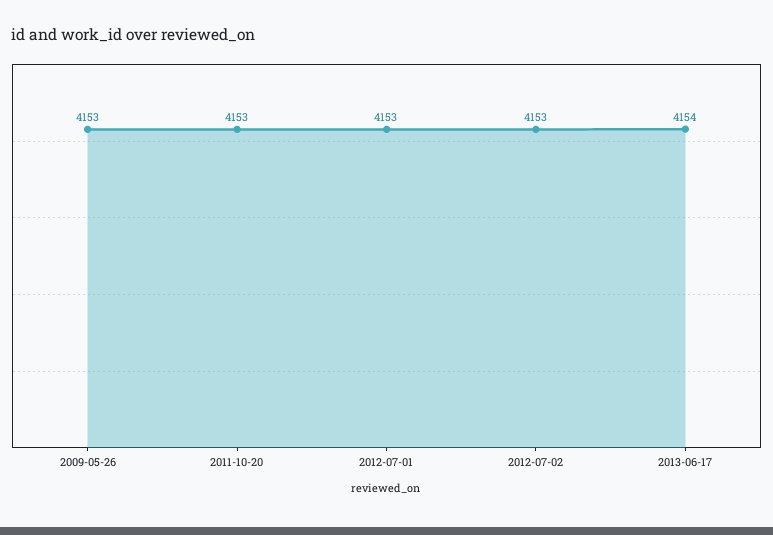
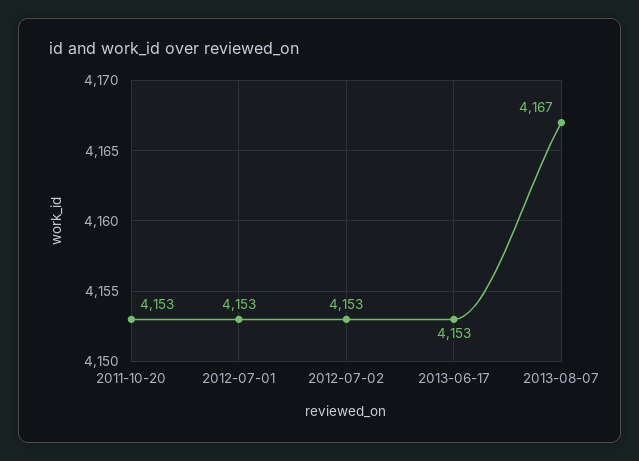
2009-05-26: 4153 -> none
2013-06-17: 4154 -> 4153
2013-08-07: none -> 4167

